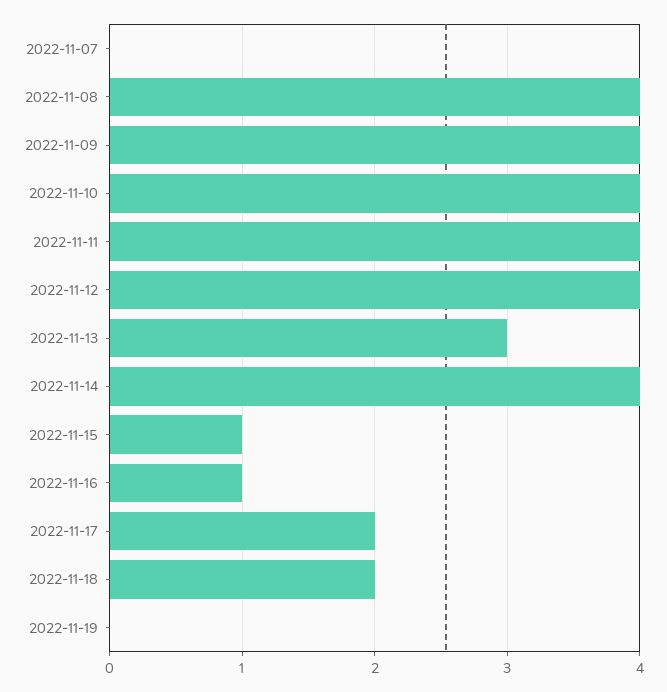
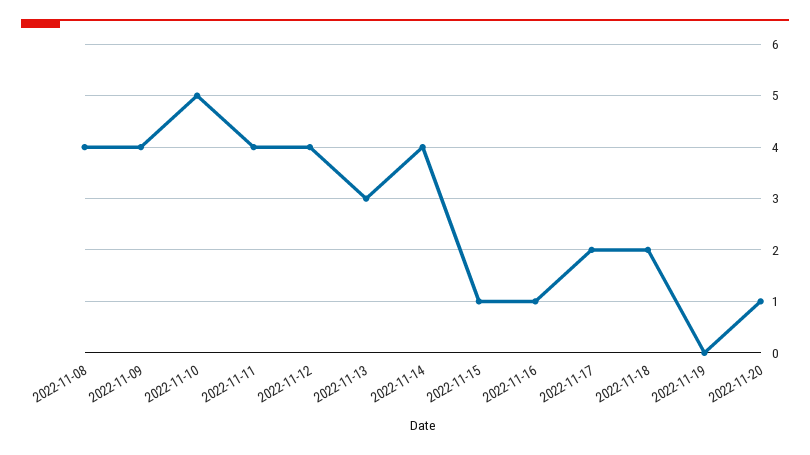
2022-11-07: 0 -> none
2022-11-10: 4 -> 5
2022-11-20: none -> 1

